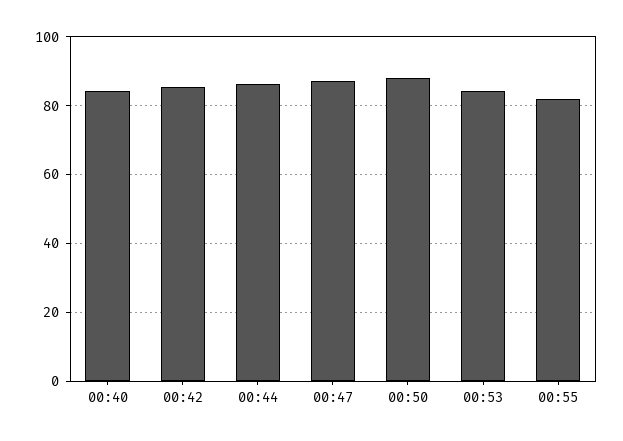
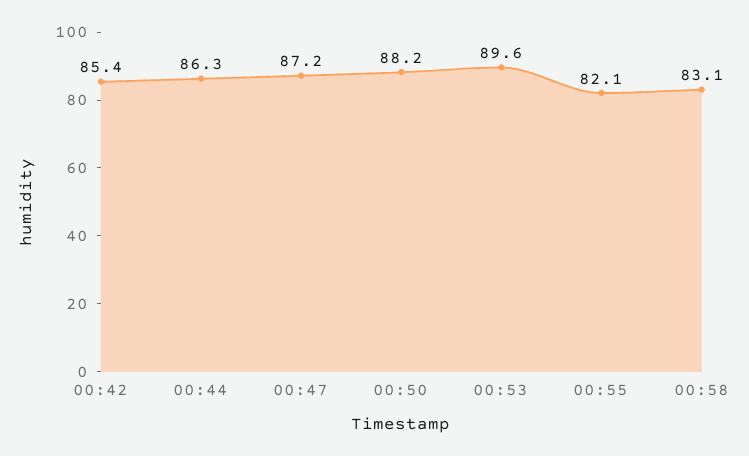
00:40: 84 -> none
00:53: 84 -> 89.6
00:58: none -> 83.1

